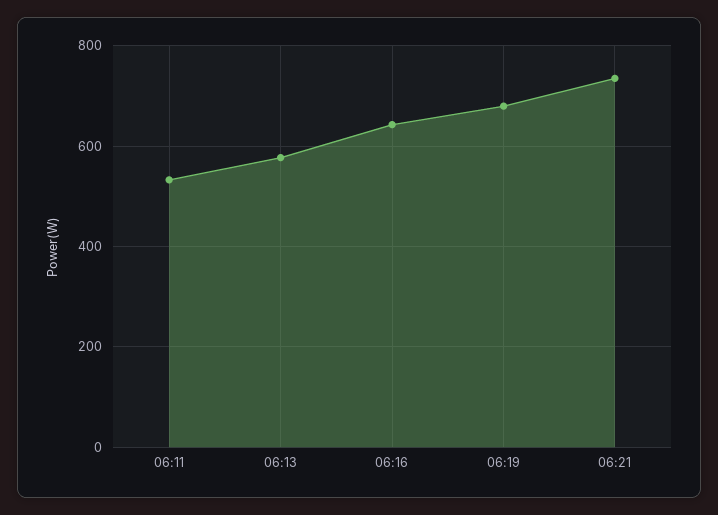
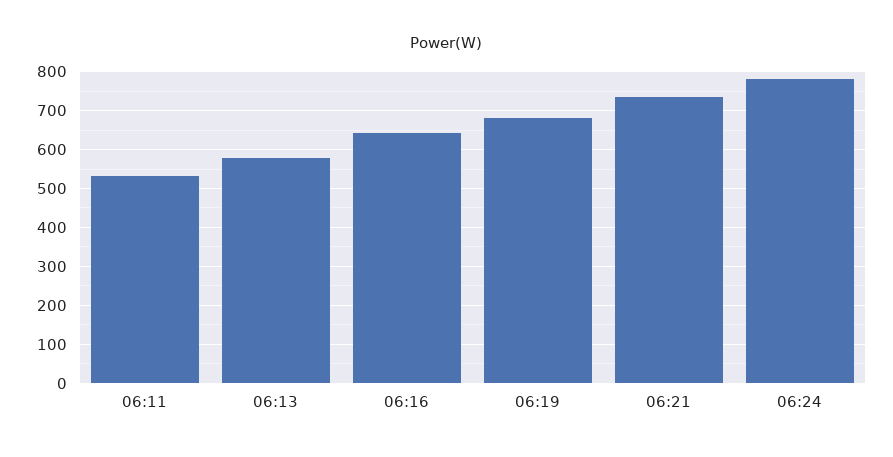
06:24: none -> 780

